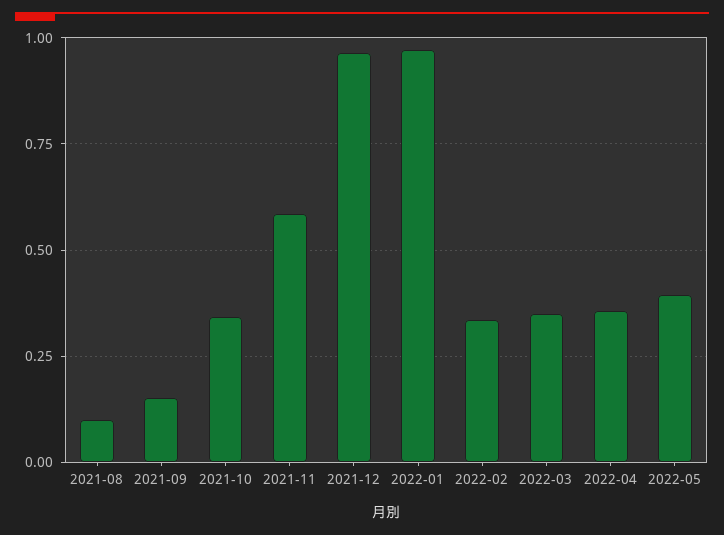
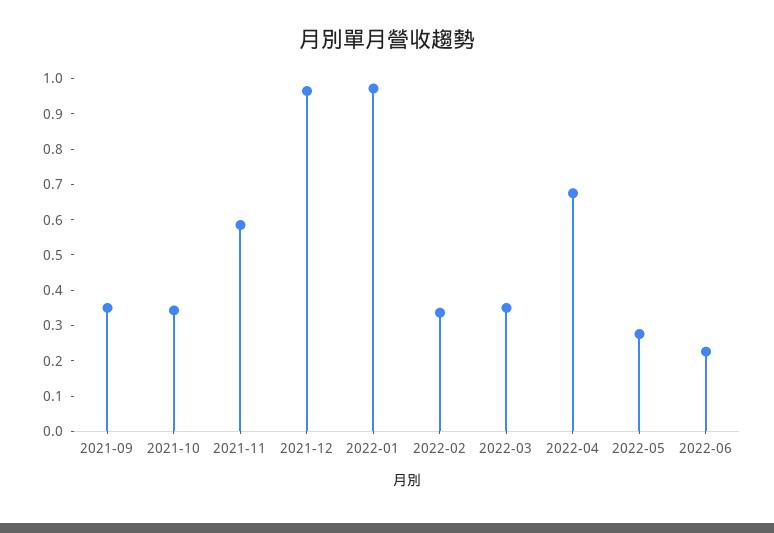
2021-08: 0.1 -> none
2021-09: 0.15 -> 0.35
2022-04: 0.35 -> 0.675
2022-05: 0.4 -> 0.275
2022-06: none -> 0.225

